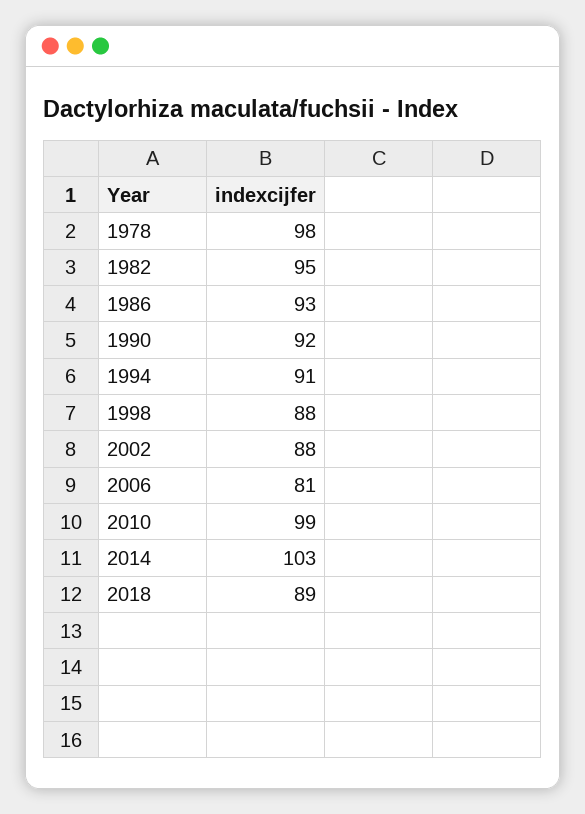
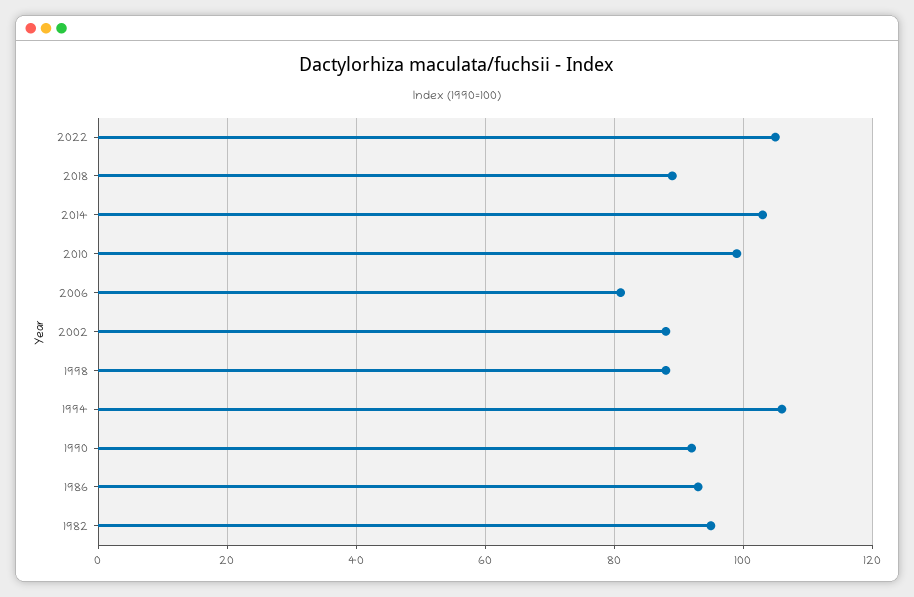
1978: 98 -> none
1994: 91 -> 105
2022: none -> 105

